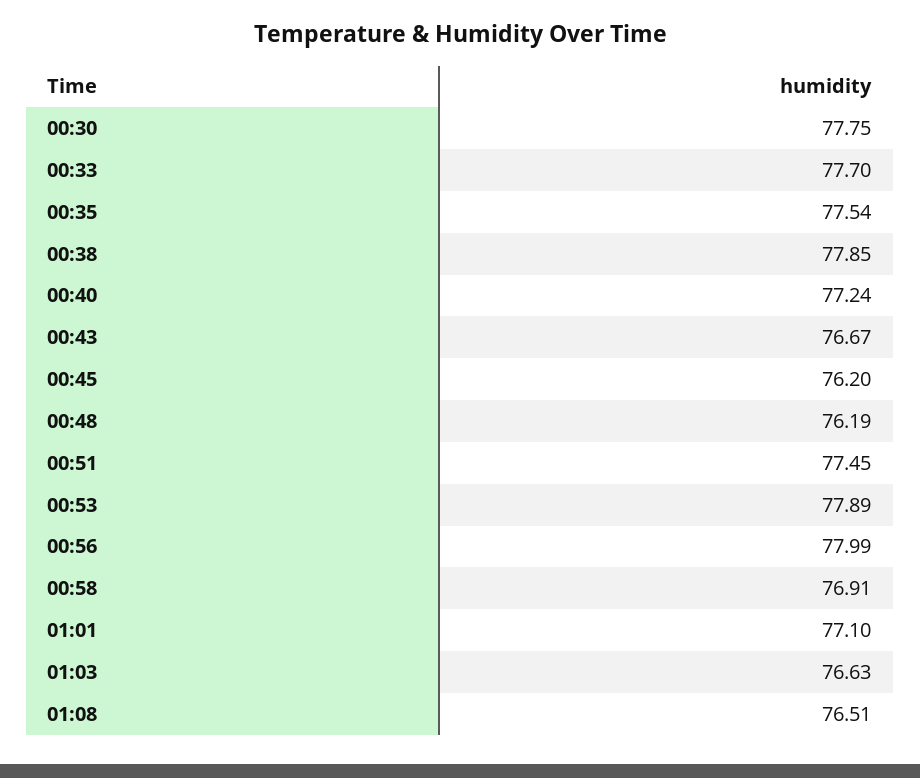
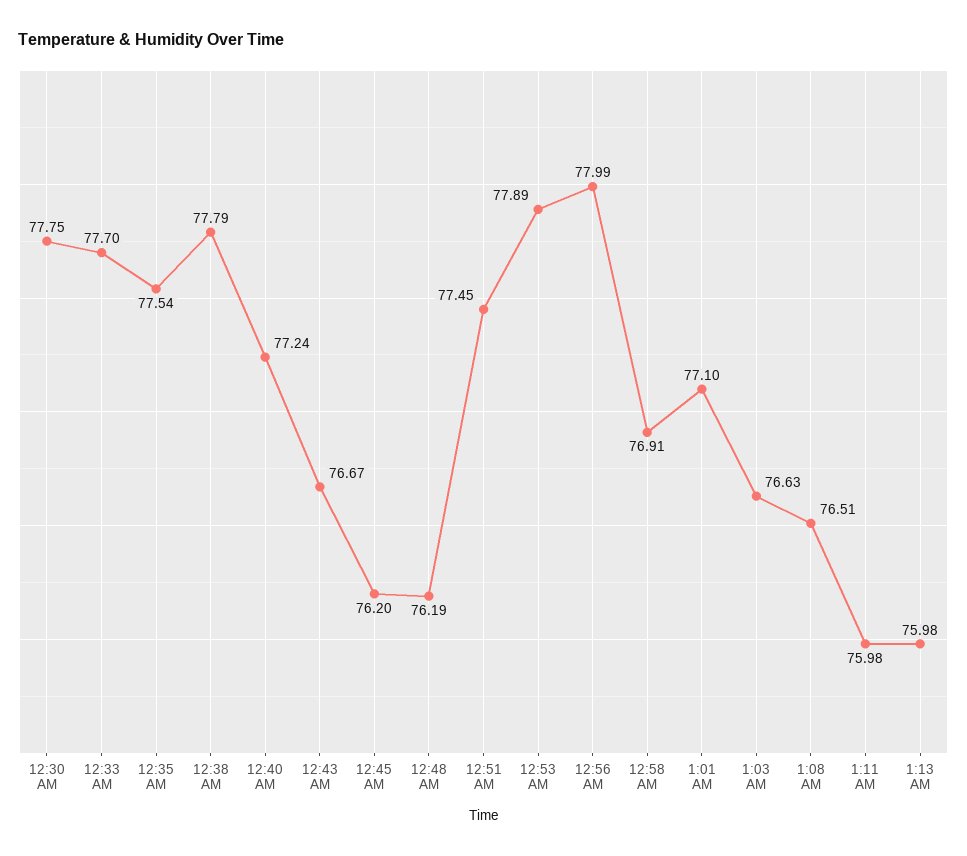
00:38: 77.85 -> 77.79
1:11 AM: none -> 75.98
1:13 AM: none -> 75.98

